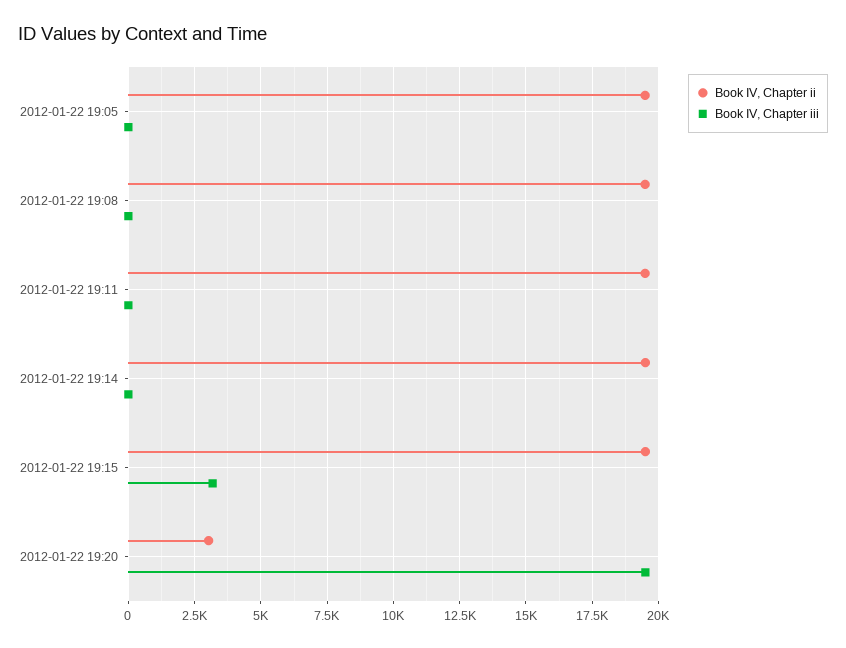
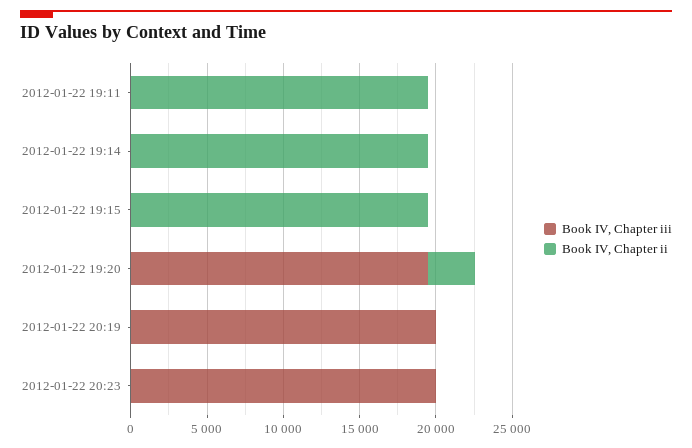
Book IV, Chapter ii, 2012-01-22 19:05: 19500 -> none
Book IV, Chapter iii, 2012-01-22 19:05: 0 -> none
Book IV, Chapter ii, 2012-01-22 19:08: 19500 -> none
Book IV, Chapter iii, 2012-01-22 19:08: 0 -> none
Book IV, Chapter iii, 2012-01-22 19:15: 3250 -> 0
Book IV, Chapter iii, 2012-01-22 20:19: none -> 20000
Book IV, Chapter ii, 2012-01-22 20:19: none -> 0
Book IV, Chapter iii, 2012-01-22 20:23: none -> 20000
Book IV, Chapter ii, 2012-01-22 20:23: none -> 0

